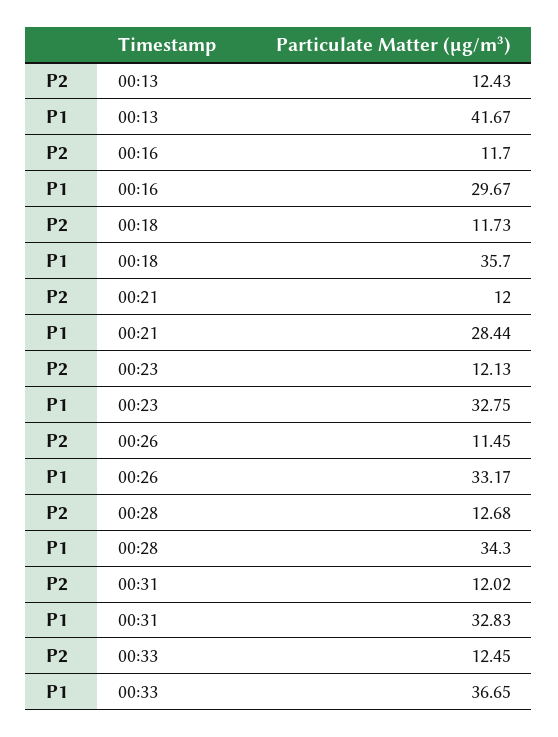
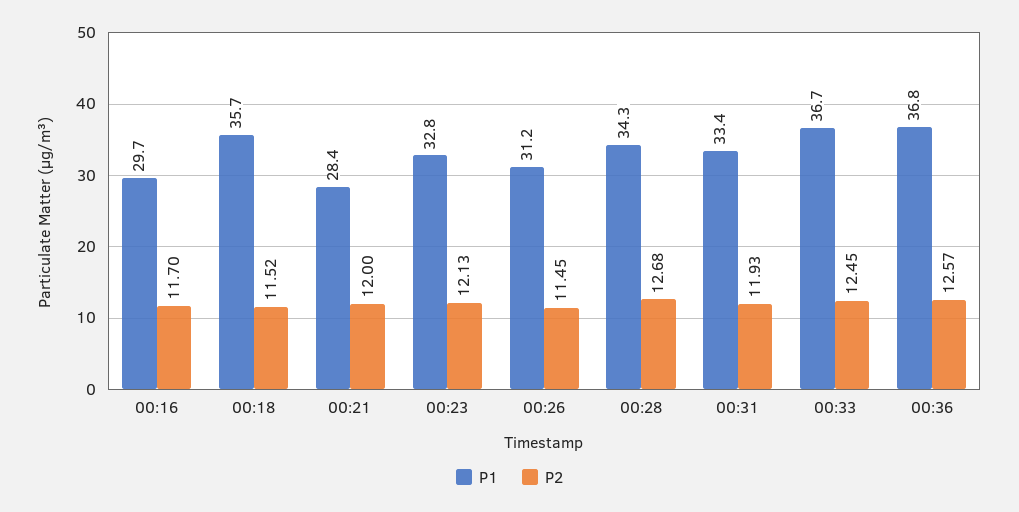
P2, 00:13: 12.43 -> none
P1, 00:13: 41.67 -> none
P2, 00:18: 11.73 -> 11.52
P1, 00:26: 33.17 -> 31.2
P2, 00:31: 12.02 -> 11.93
P1, 00:31: 32.83 -> 33.4
P1, 00:36: none -> 36.8
P2, 00:36: none -> 12.57

